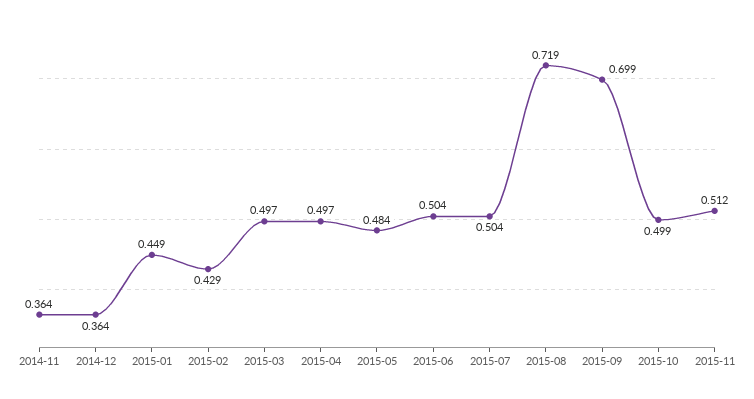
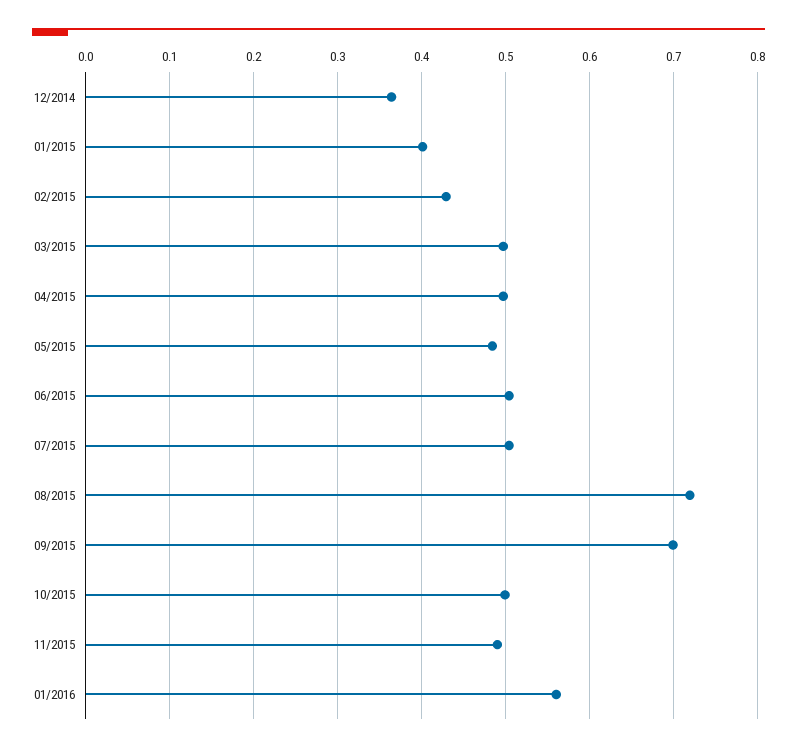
2014-11: 0.364 -> none
2015-01: 0.449 -> 0.4
2015-11: 0.512 -> 0.49
01/2016: none -> 0.56

